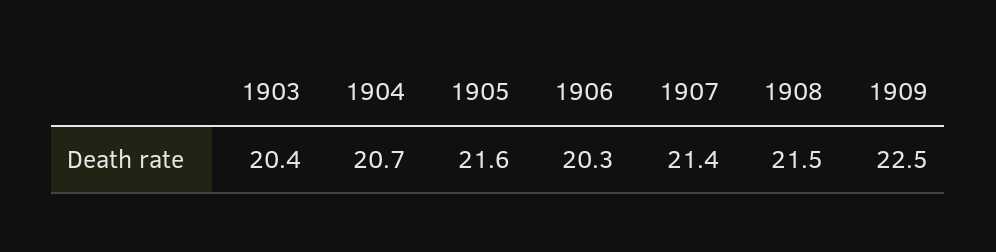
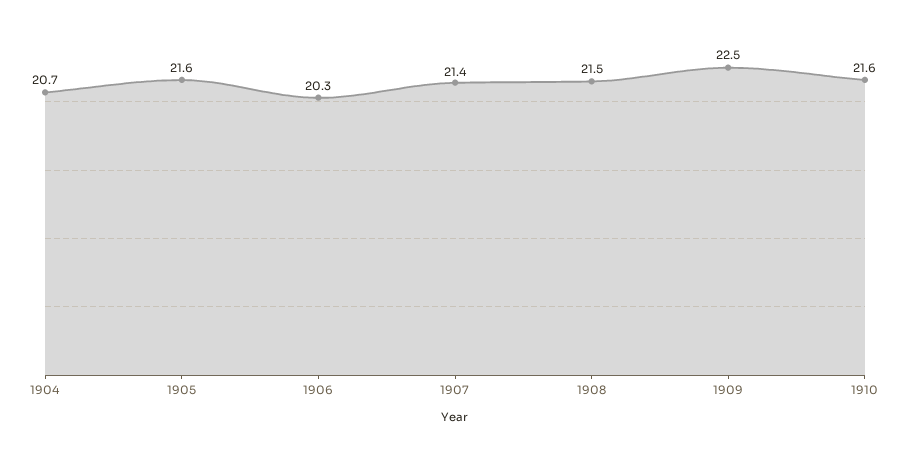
1903: 20.4 -> none
1910: none -> 21.6

